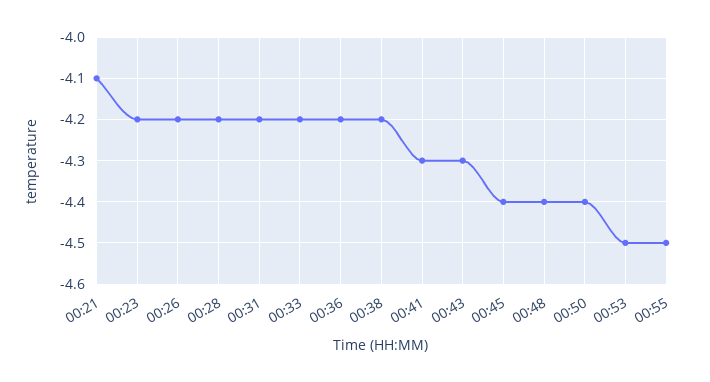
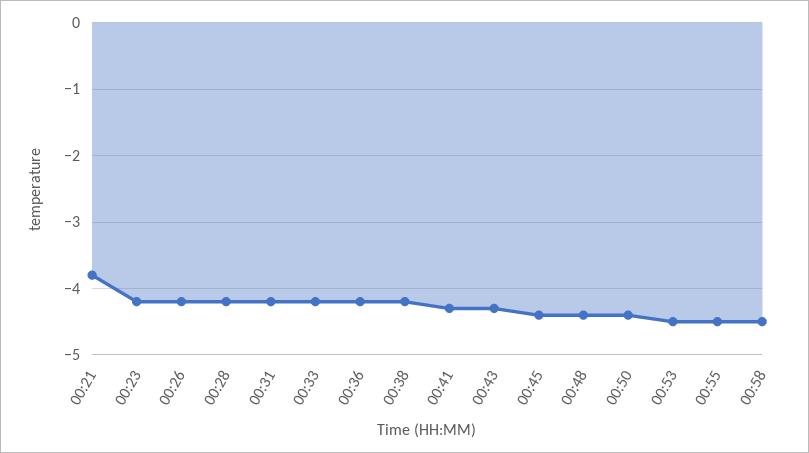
00:21: -4.1 -> -3.8
00:58: none -> -4.5

